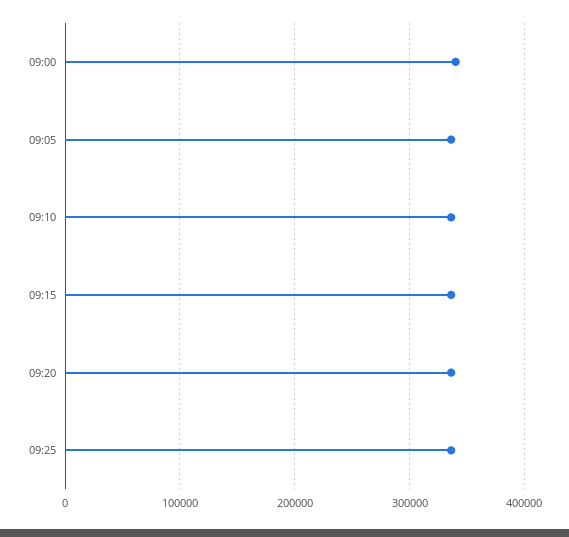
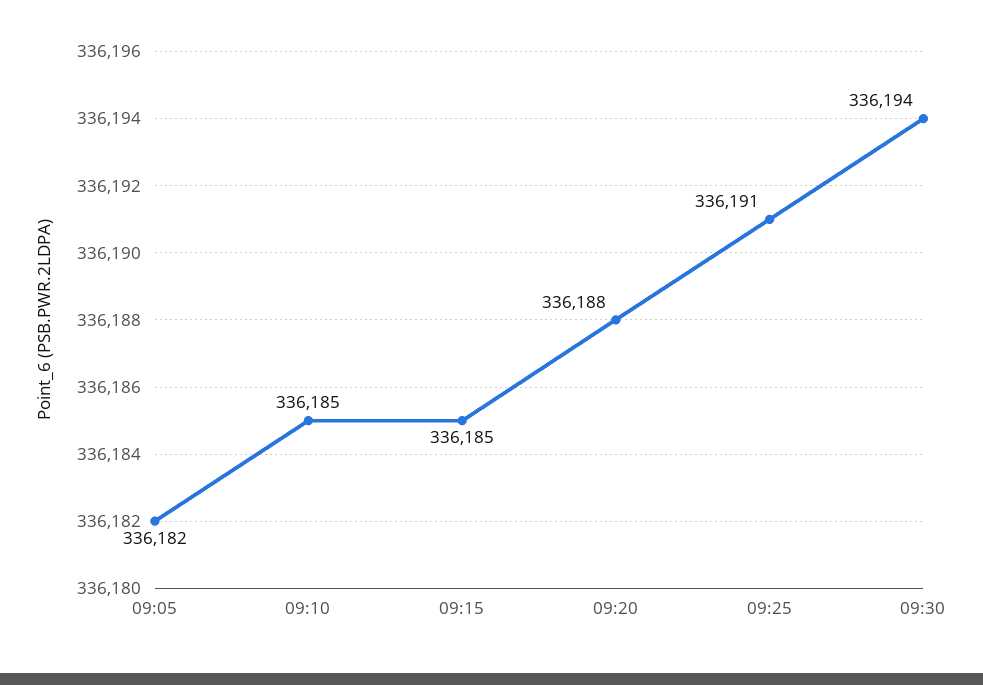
09:00: 340000 -> none
09:30: none -> 336194

